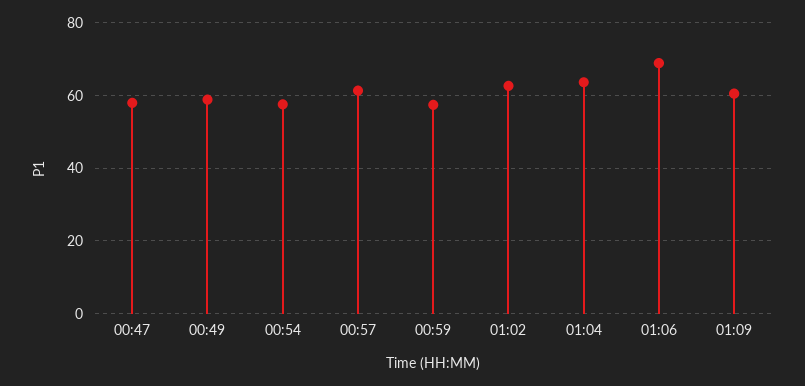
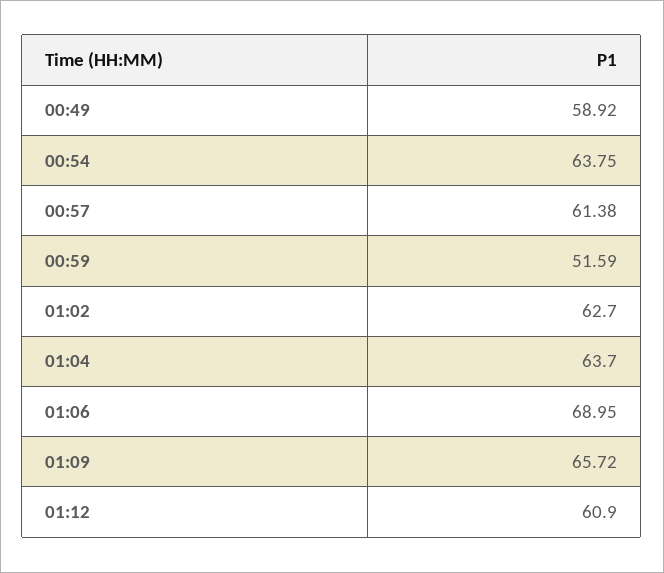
00:47: 58 -> none
00:54: 58 -> 63.75
00:59: 58 -> 51.59
01:09: 60 -> 65.72
01:12: none -> 60.9

